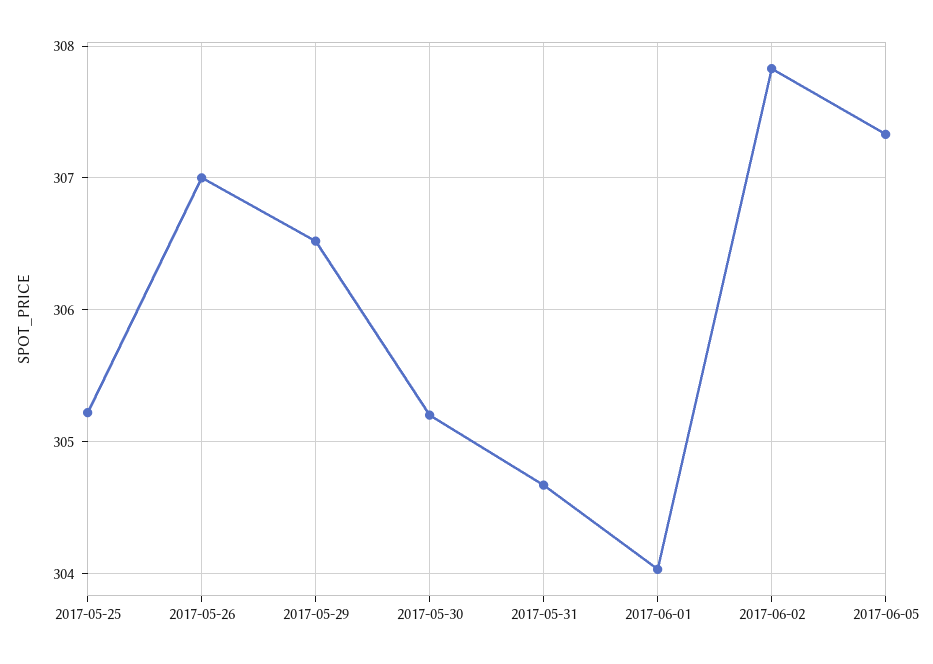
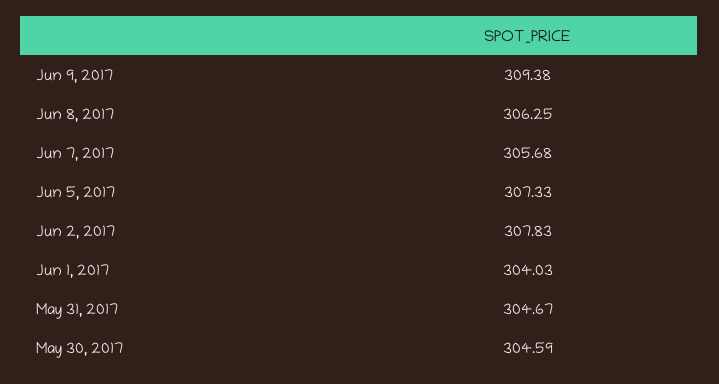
2017-05-25: 305.2 -> none
2017-05-26: 307 -> none
2017-05-29: 306.5 -> none
2017-05-30: 305.2 -> 304.59
Jun 9, 2017: none -> 309.38
Jun 8, 2017: none -> 306.25
Jun 7, 2017: none -> 305.68

